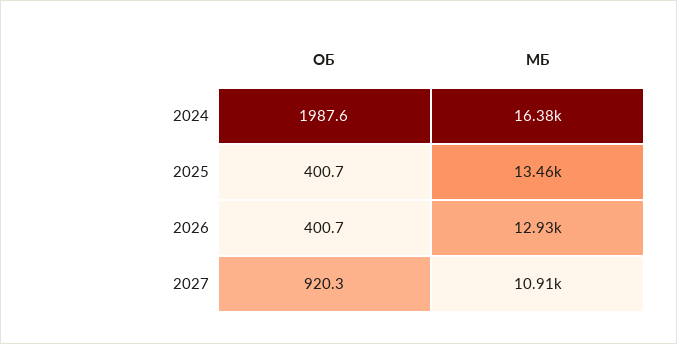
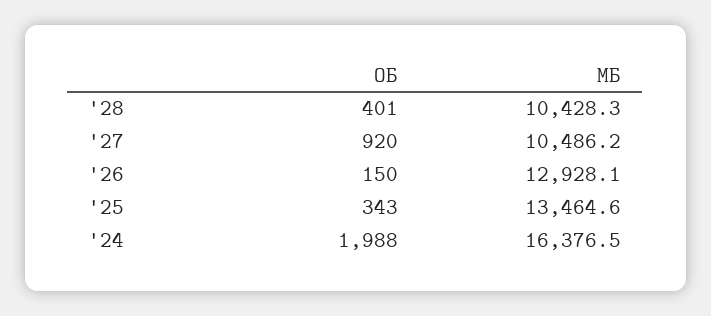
ОБ, 2025: 400.7 -> 343
ОБ, 2026: 400.7 -> 150
МБ, 2027: 10910 -> 10486.2
ОБ, '28: none -> 401
МБ, '28: none -> 10428.3

